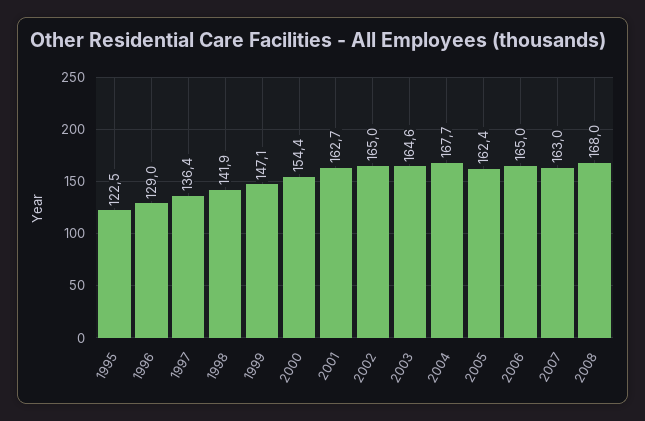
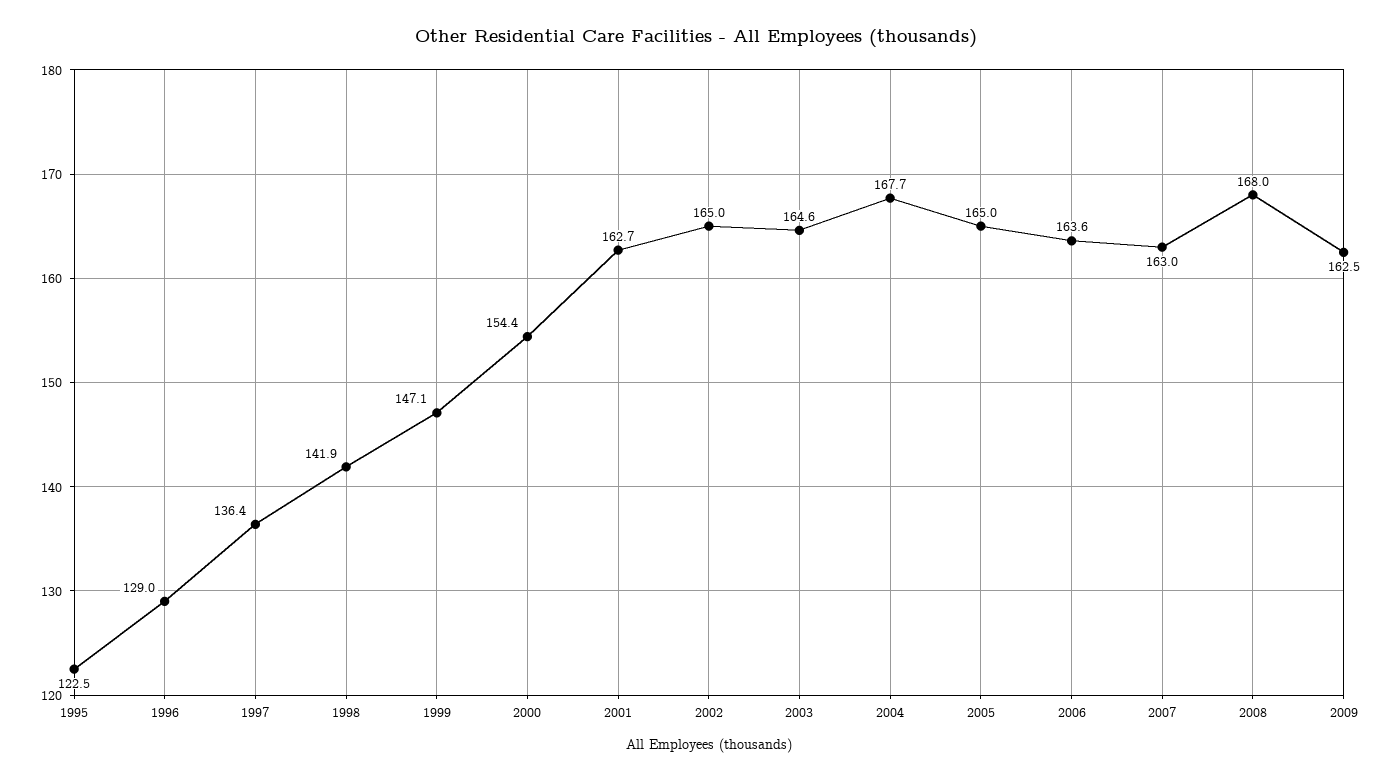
2005: 162.4 -> 165
2006: 165 -> 163.6
2009: none -> 162.5

